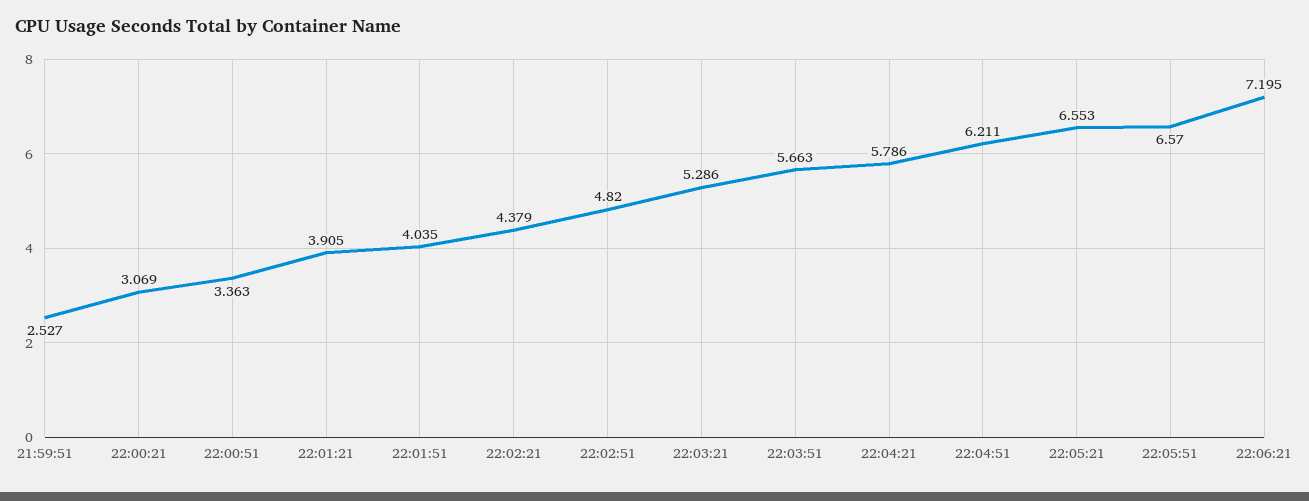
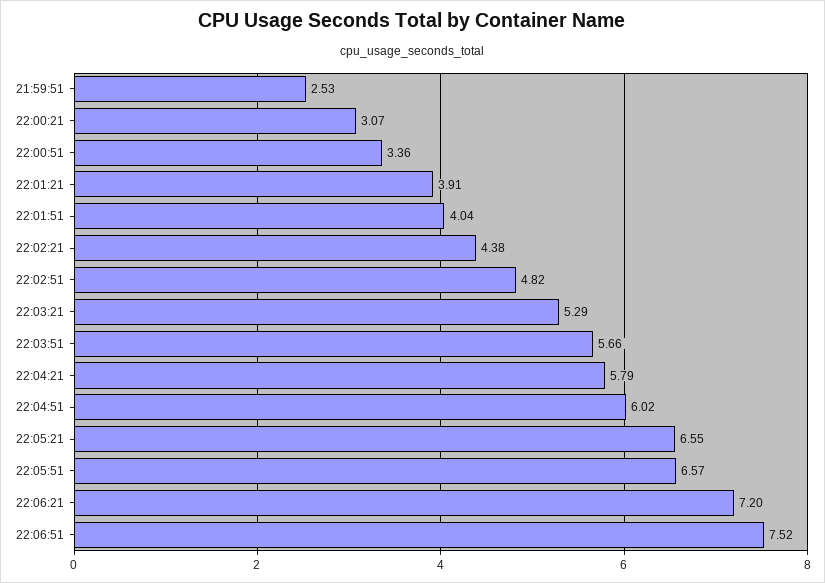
22:04:51: 6.211 -> 6.02
22:06:51: none -> 7.52

